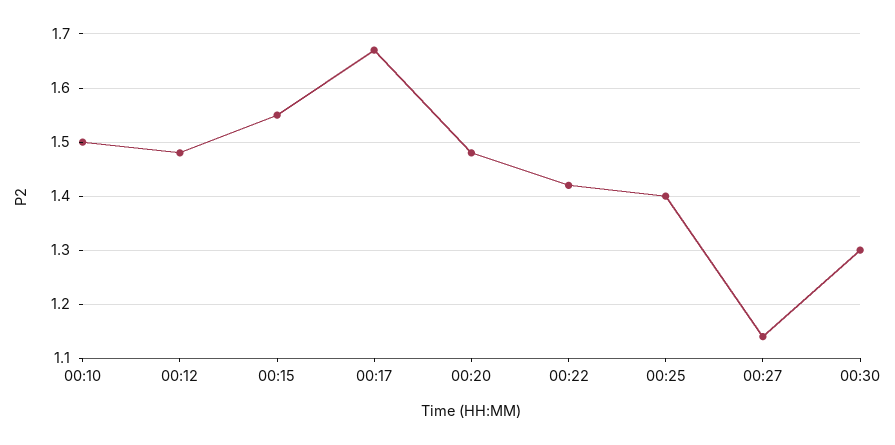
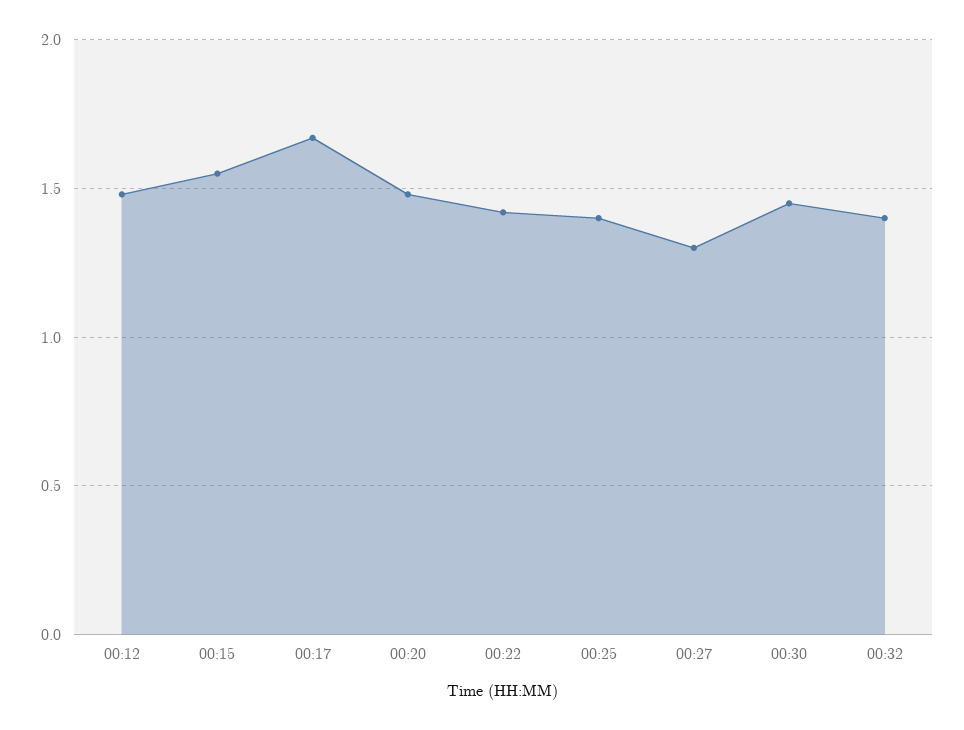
00:10: 1.5 -> none
00:27: 1.15 -> 1.3
00:30: 1.3 -> 1.45
00:32: none -> 1.4

